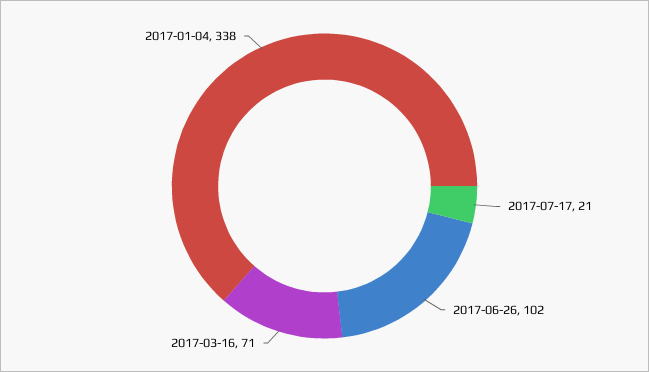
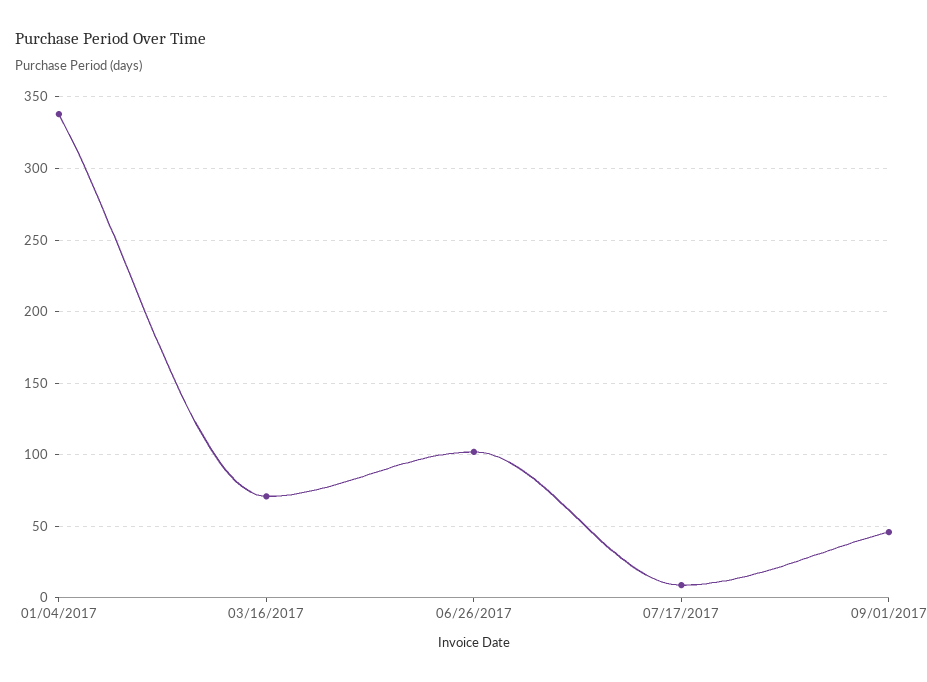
2017-07-17: 21 -> 10
09/01/2017: none -> 45

